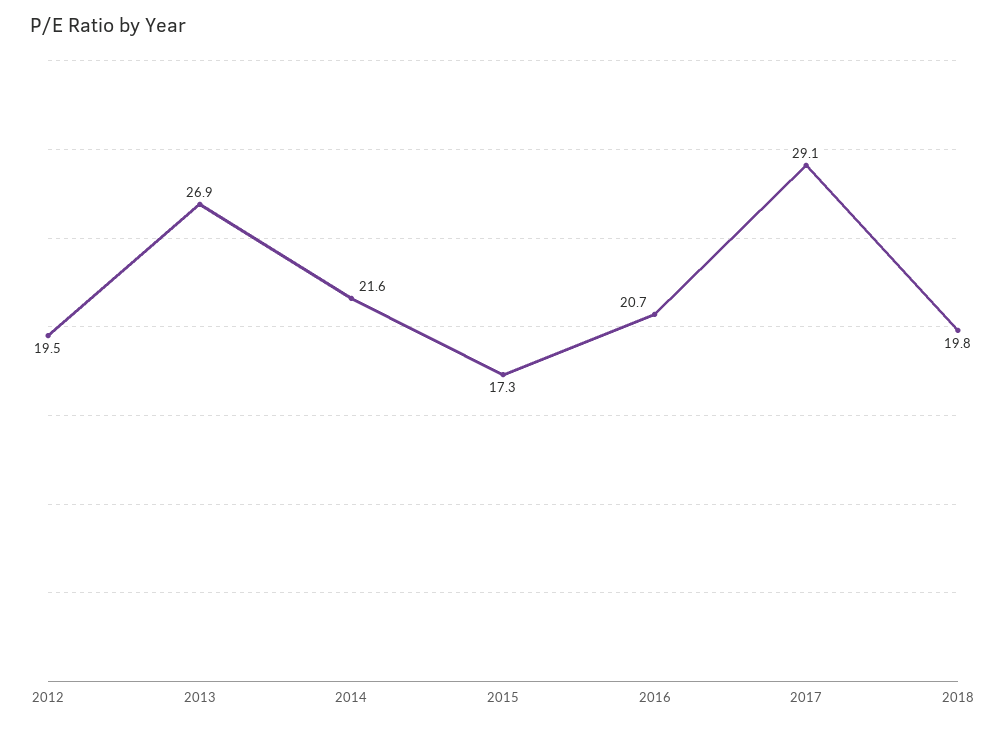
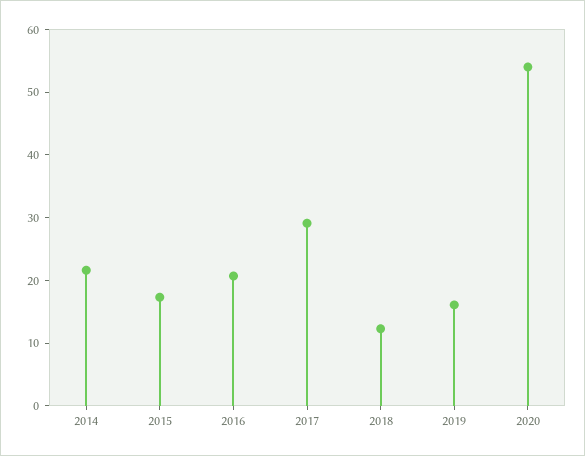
2012: 19.5 -> none
2013: 26.9 -> none
2018: 19.8 -> 12
2019: none -> 16
2020: none -> 54

